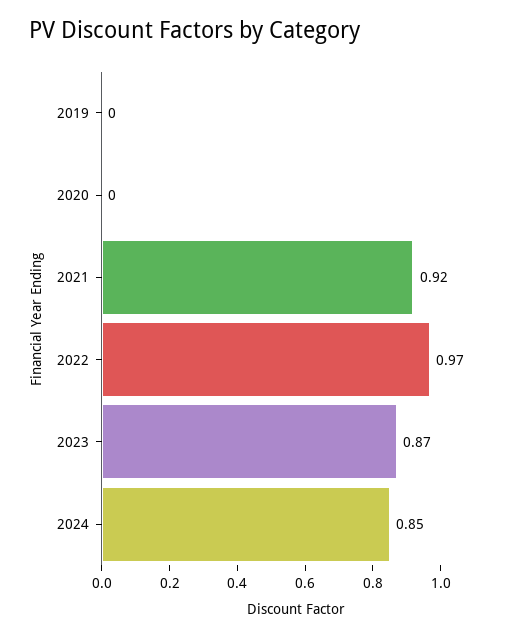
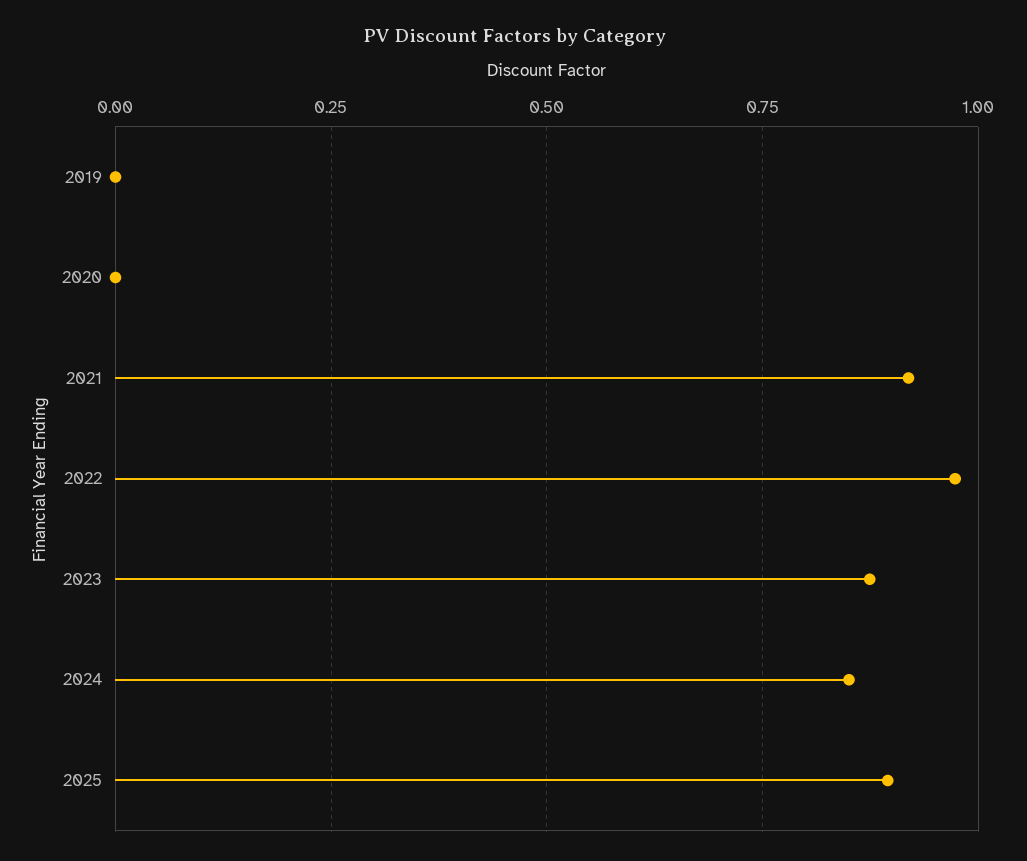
2025: none -> 0.9

